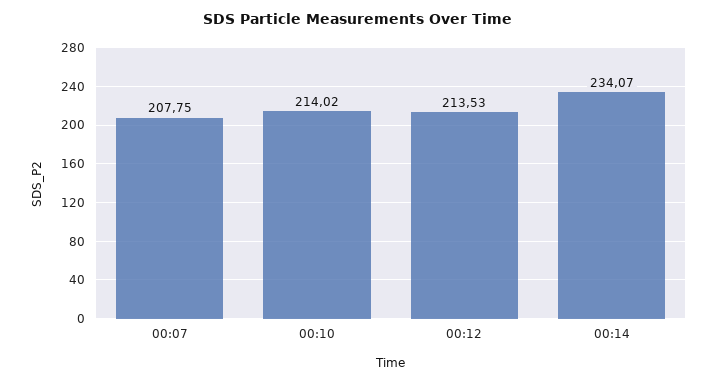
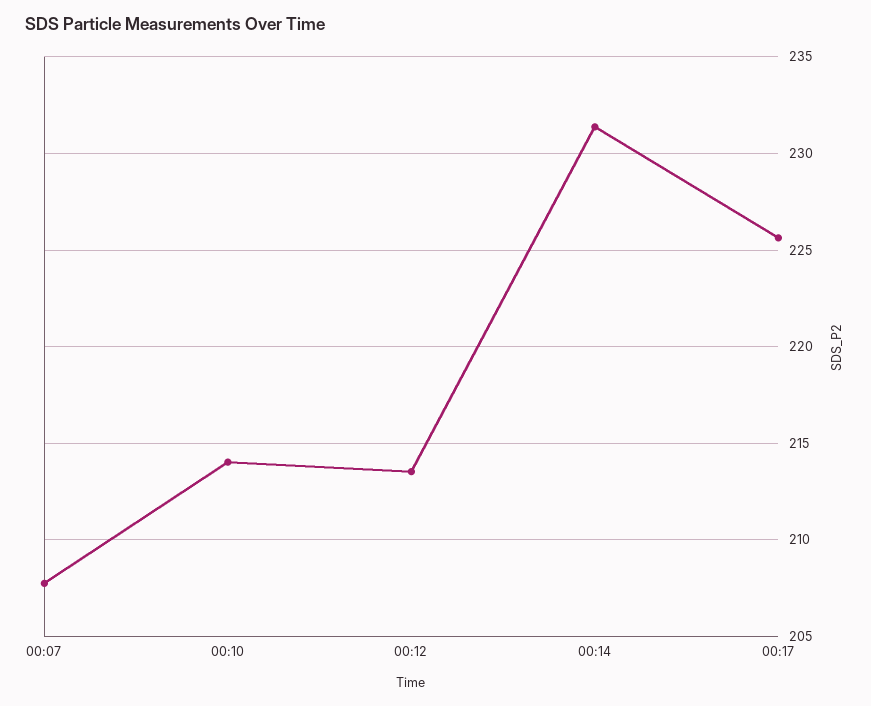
00:14: 234.07 -> 231.5
00:17: none -> 225.5

